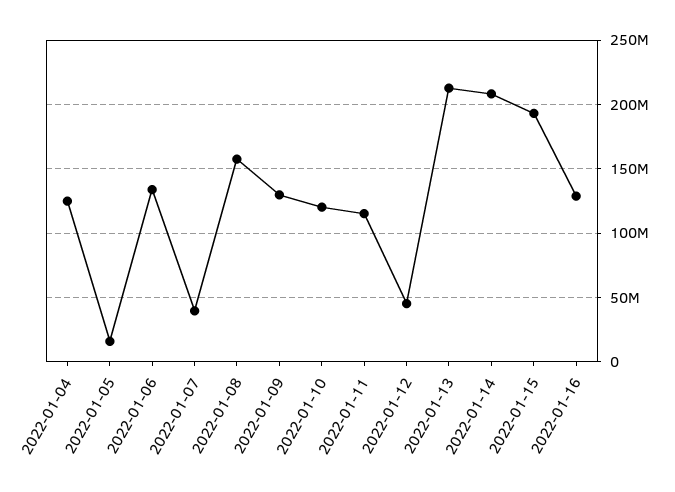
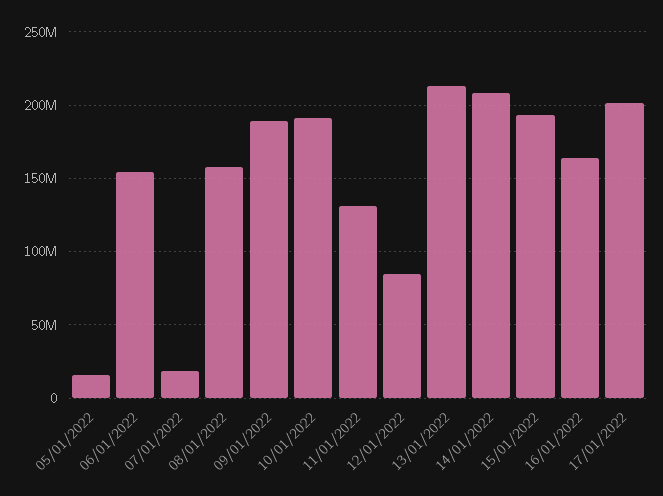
2022-01-04: 125000000 -> none
2022-01-06: 135000000 -> 155000000
2022-01-07: 40000000 -> 20000000
2022-01-09: 130000000 -> 190000000
2022-01-10: 120000000 -> 190000000
2022-01-11: 115000000 -> 130000000
2022-01-12: 45000000 -> 85000000
2022-01-16: 130000000 -> 165000000
17/01/2022: none -> 200000000

